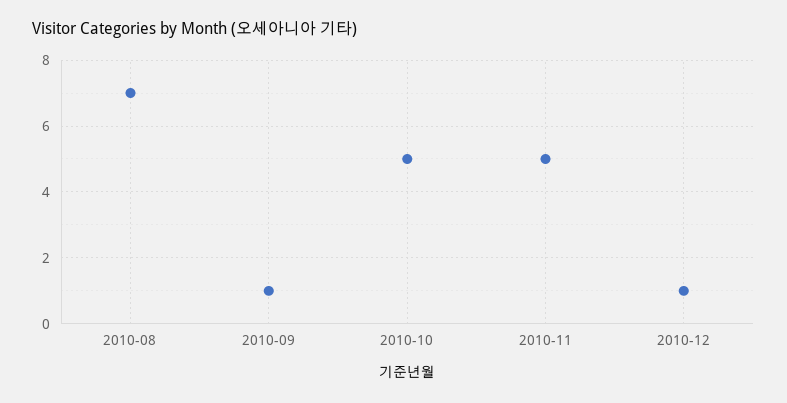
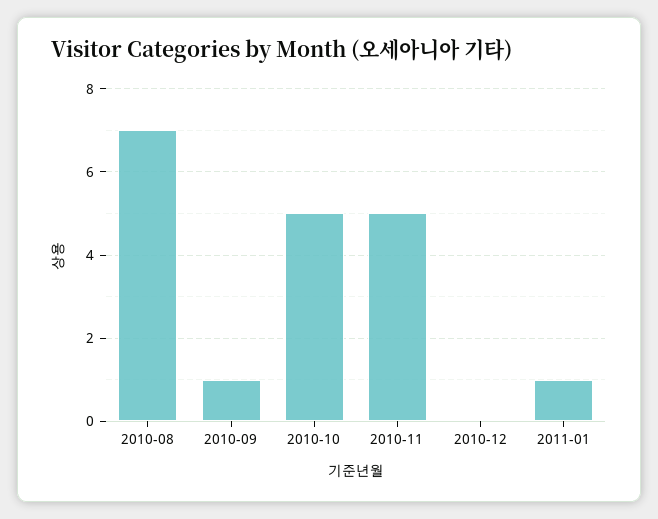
2010-12: 1 -> 0
2011-01: none -> 1

